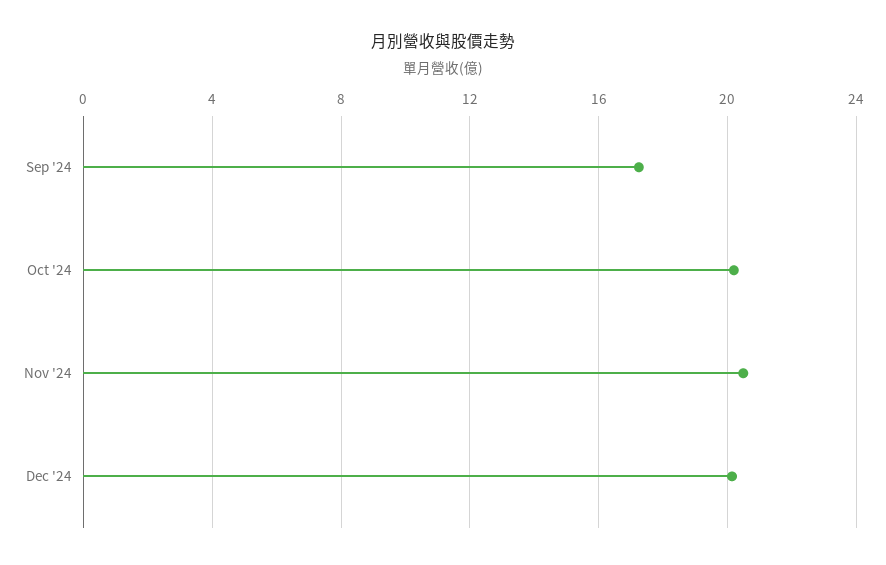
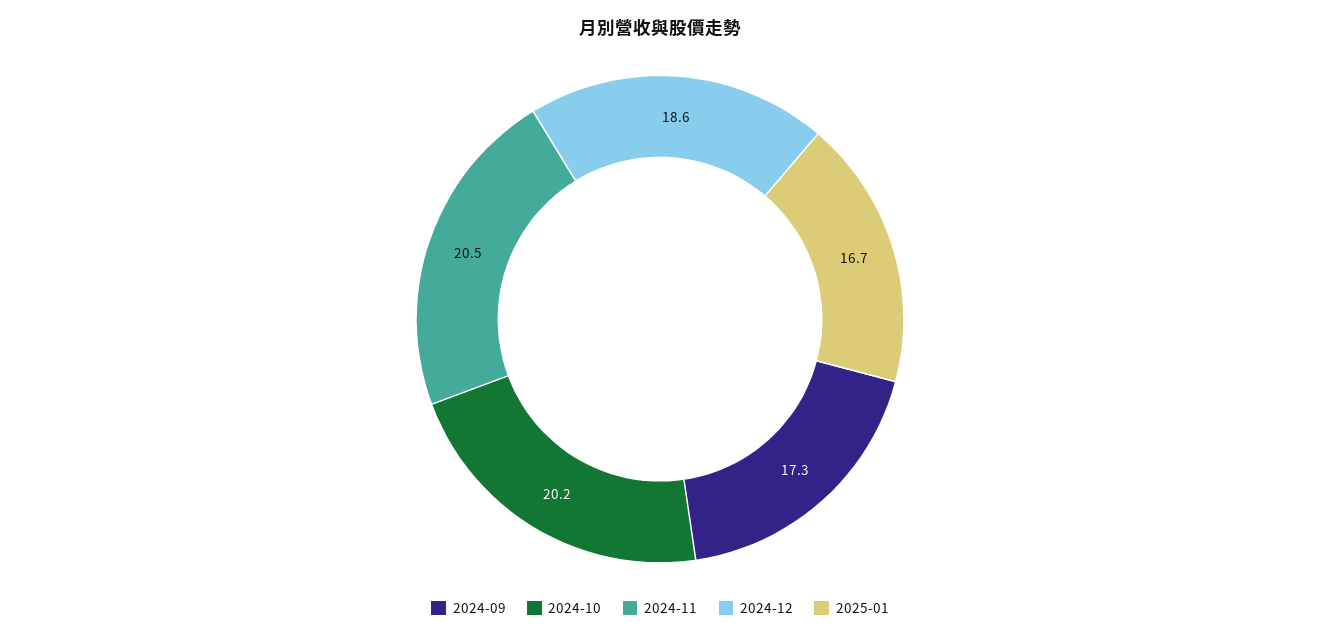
Dec '24: 20 -> 18.6
2025-01: none -> 16.7

